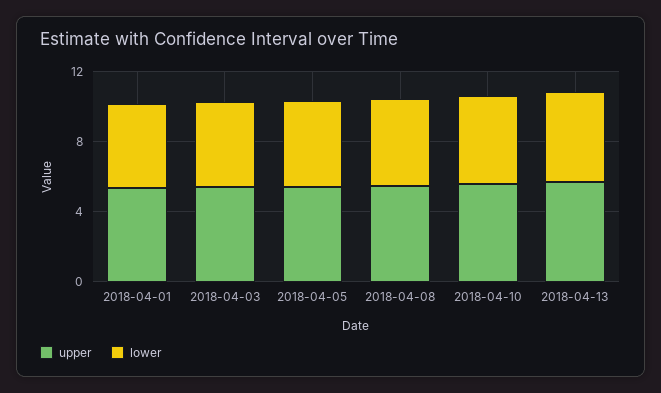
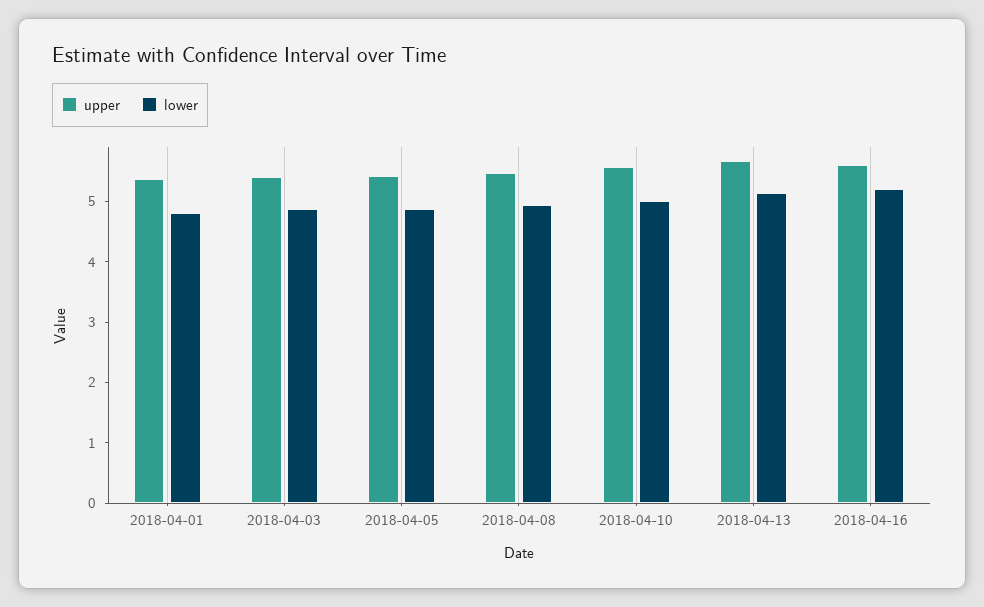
upper, 2018-04-16: none -> 5.6
lower, 2018-04-16: none -> 5.2

